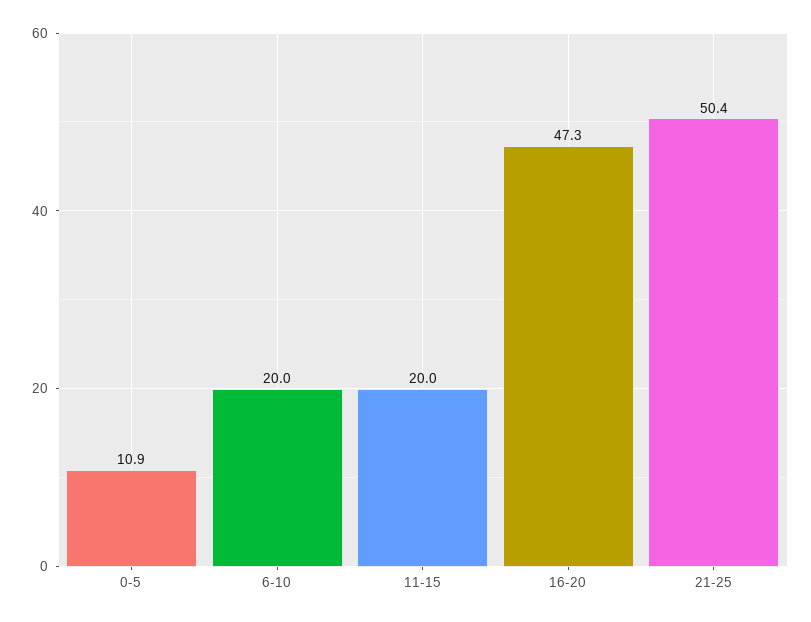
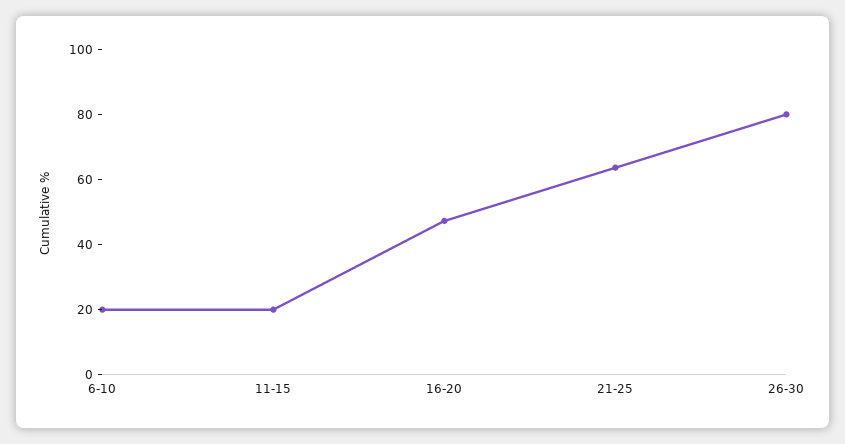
0-5: 10.9 -> none
21-25: 50.4 -> 65
26-30: none -> 80

